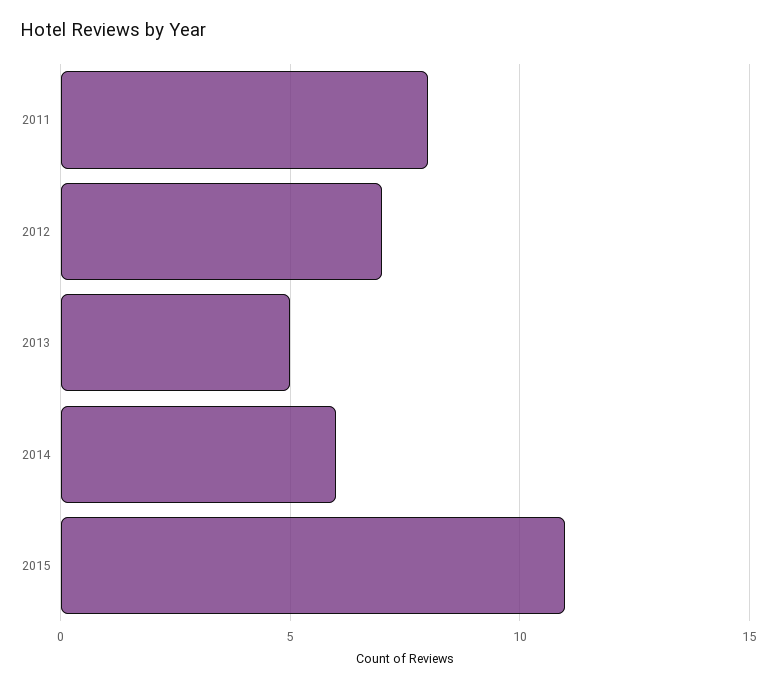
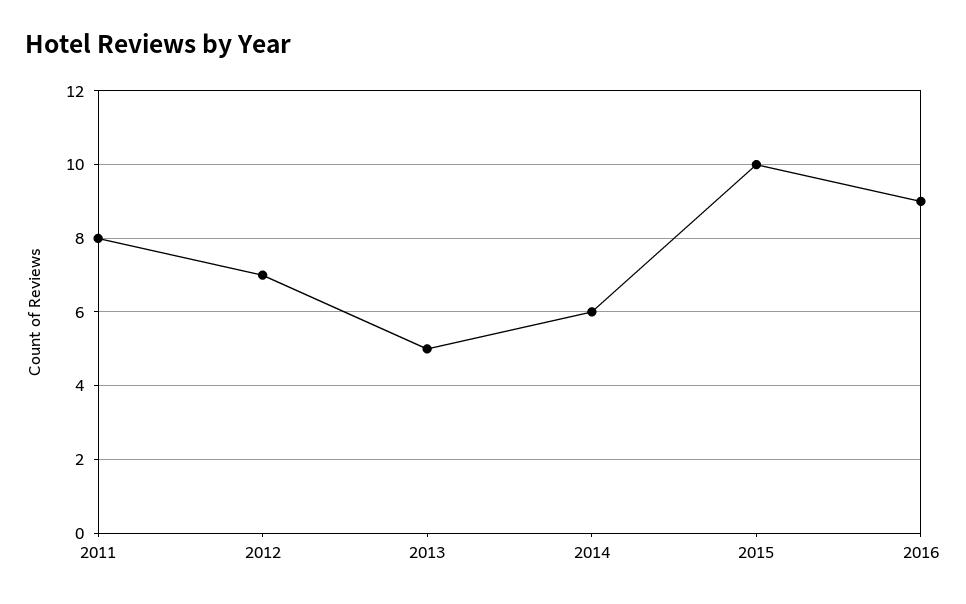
2015: 11 -> 10
2016: none -> 9

